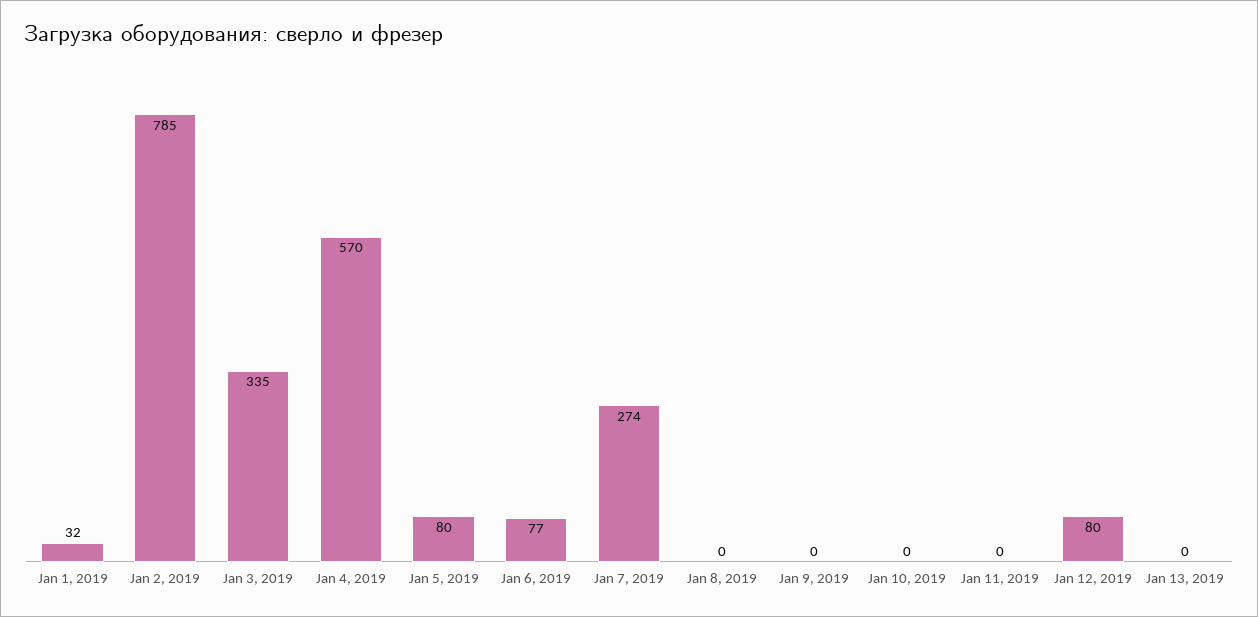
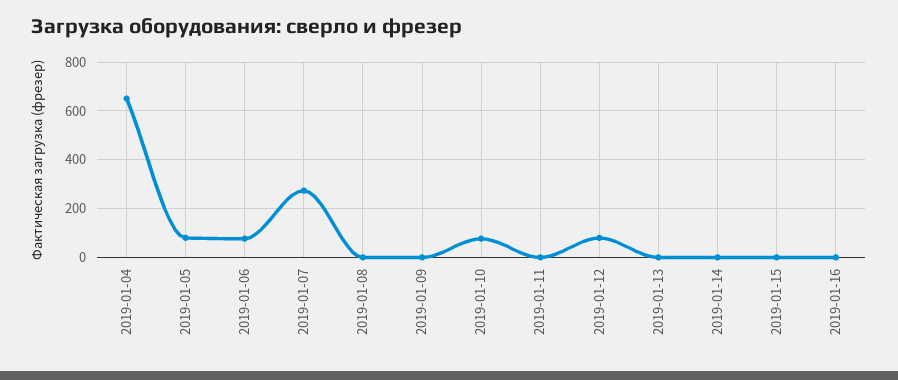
Jan 1, 2019: 32 -> none
Jan 2, 2019: 785 -> none
Jan 3, 2019: 335 -> none
Jan 4, 2019: 570 -> 650
Jan 10, 2019: 0 -> 75
2019-01-14: none -> 0
2019-01-15: none -> 0
2019-01-16: none -> 0

